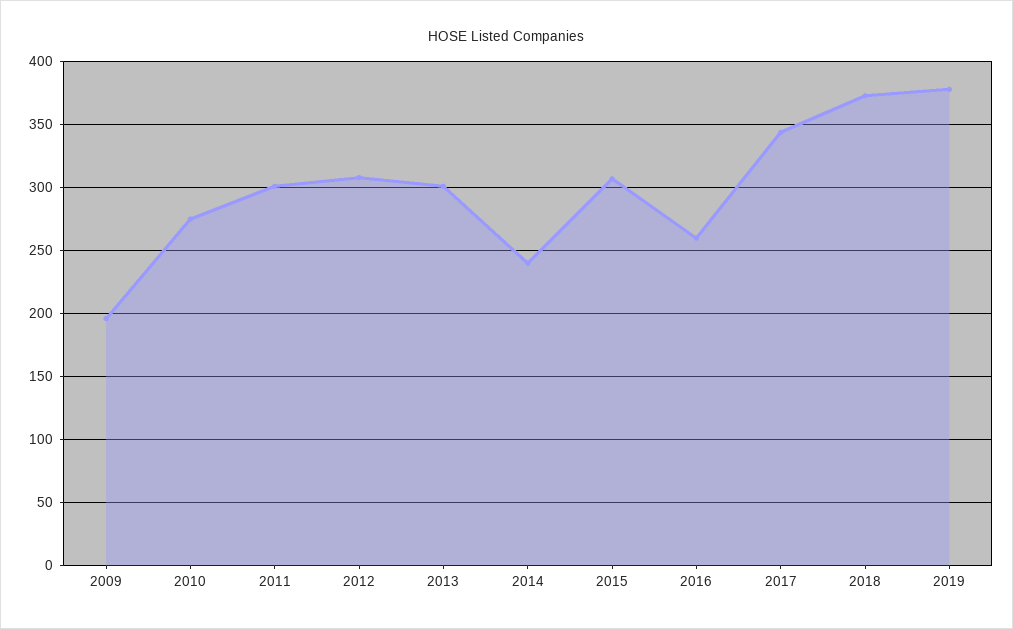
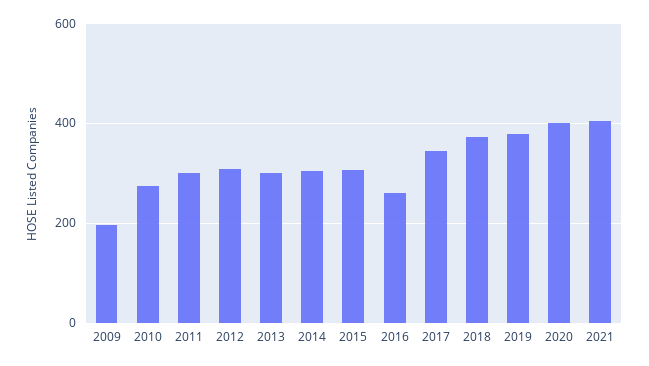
2014: 240 -> 300
2020: none -> 400
2021: none -> 400

